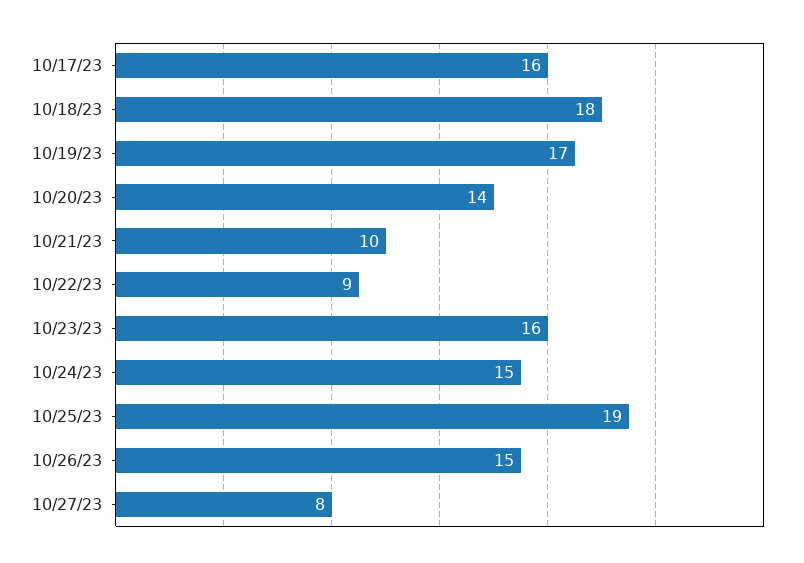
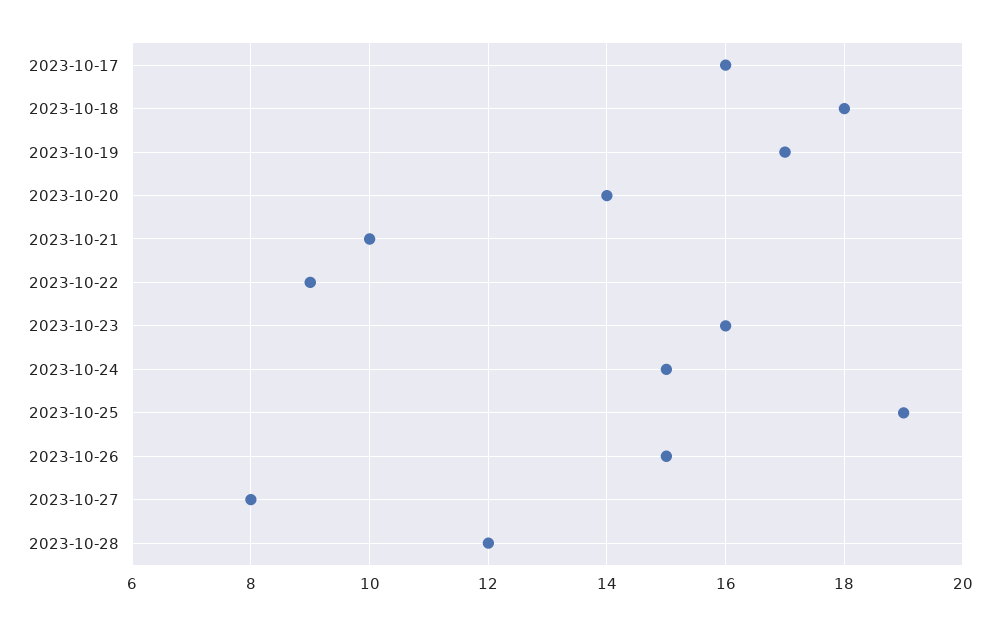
2023-10-28: none -> 12

